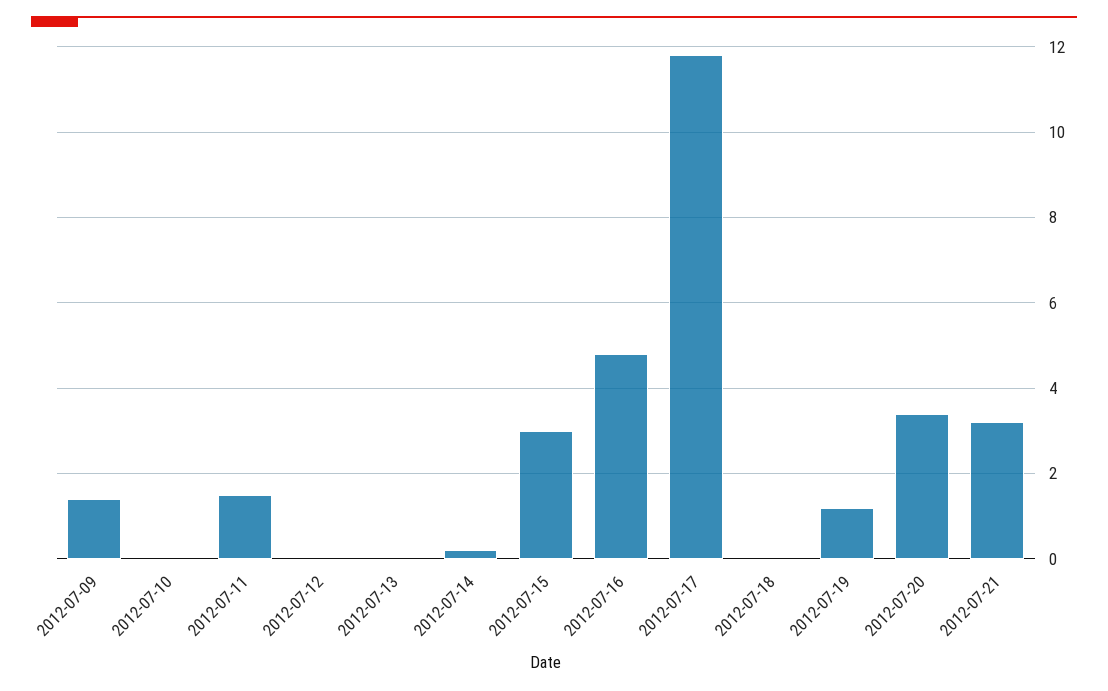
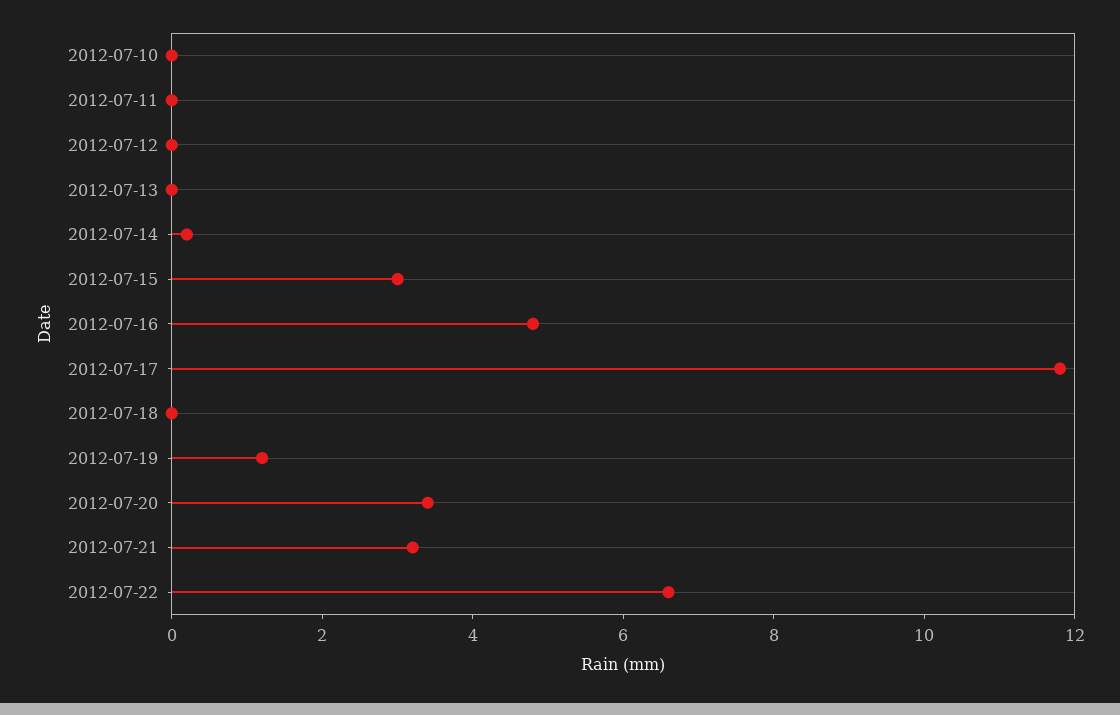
2012-07-09: 1.5 -> none
2012-07-11: 1.5 -> 0
2012-07-22: none -> 6.5

